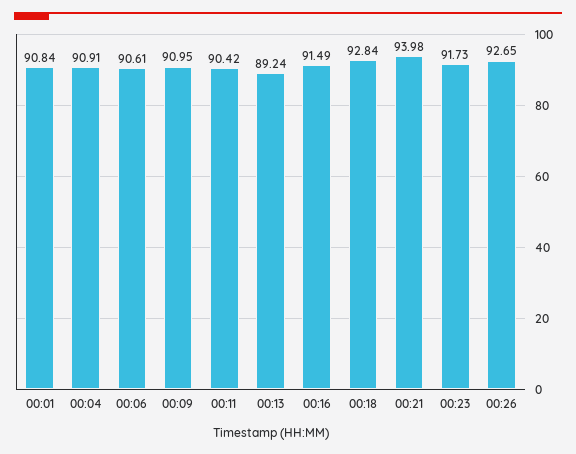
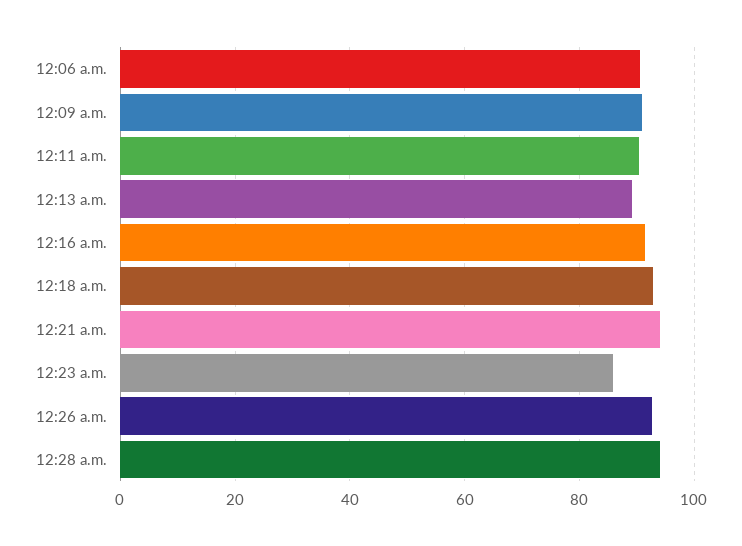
00:01: 90.84 -> none
00:04: 90.91 -> none
00:23: 91.73 -> 86
12:28 a.m.: none -> 94

